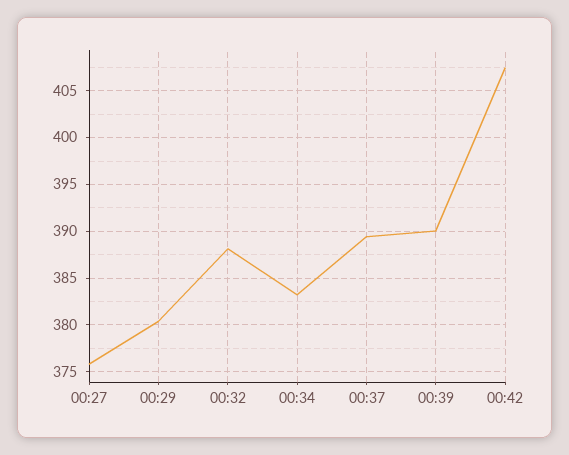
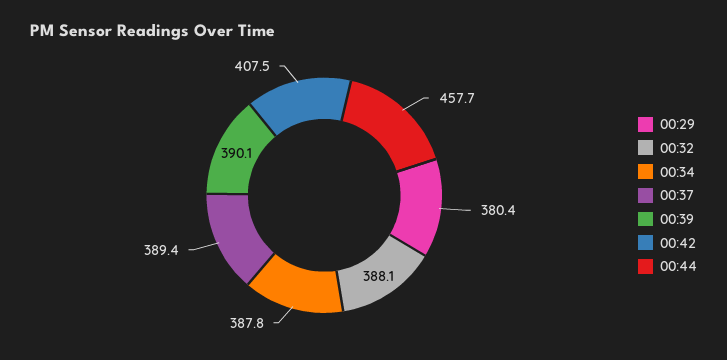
00:27: 376 -> none
00:34: 383 -> 387.8
00:44: none -> 457.7

